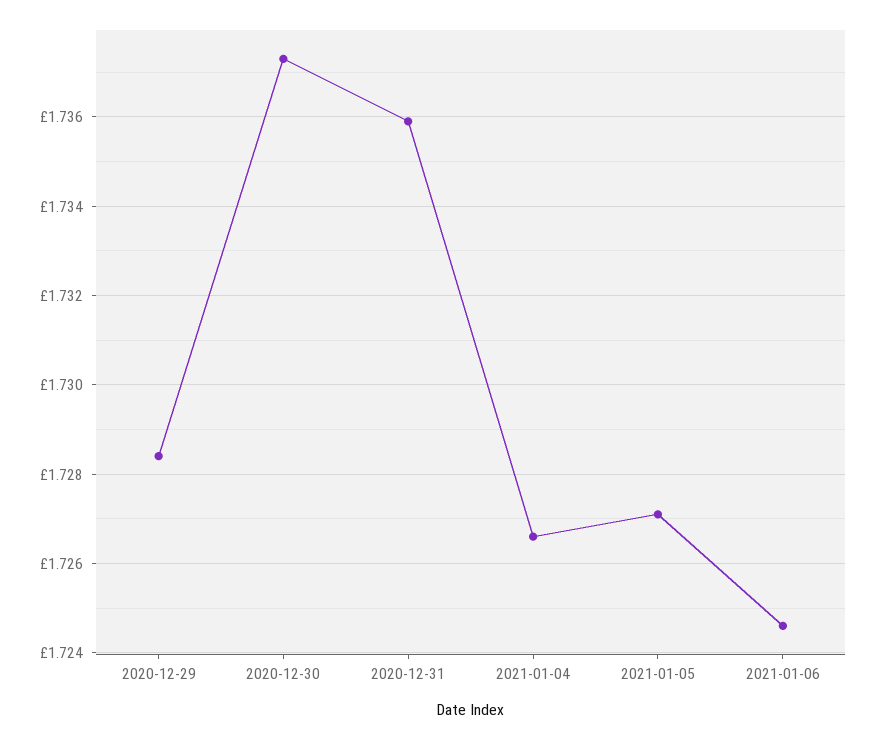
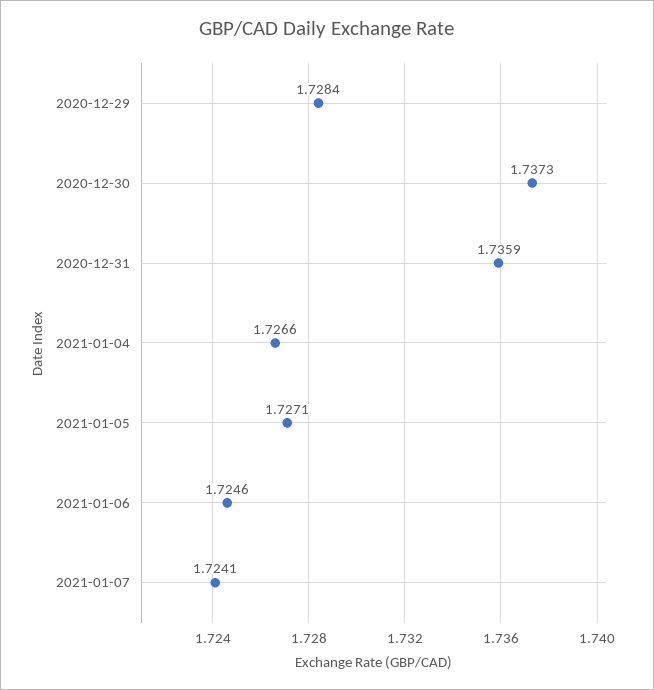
2021-01-07: none -> 1.7241

